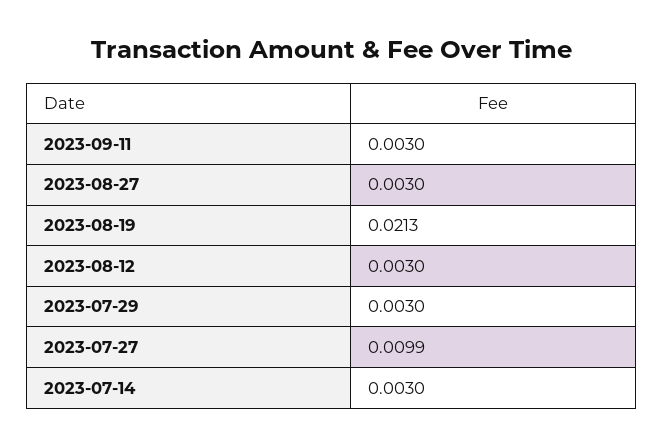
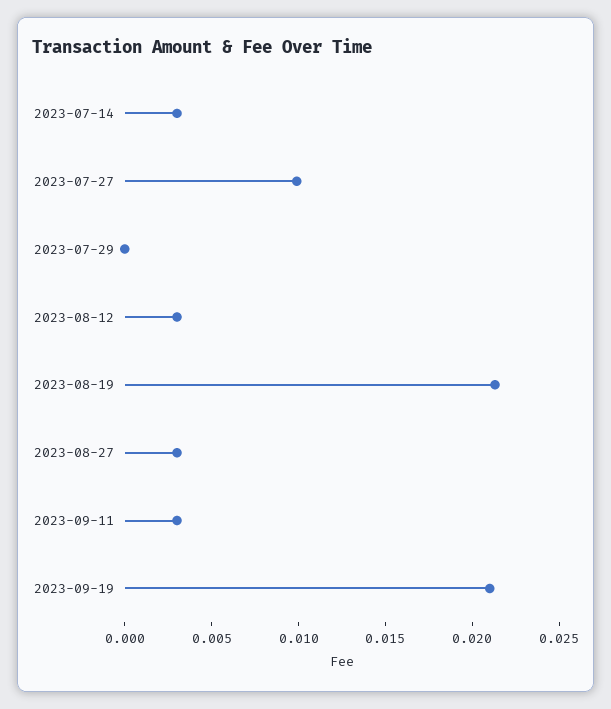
2023-07-29: 0.003 -> 0
2023-09-19: none -> 0.021

